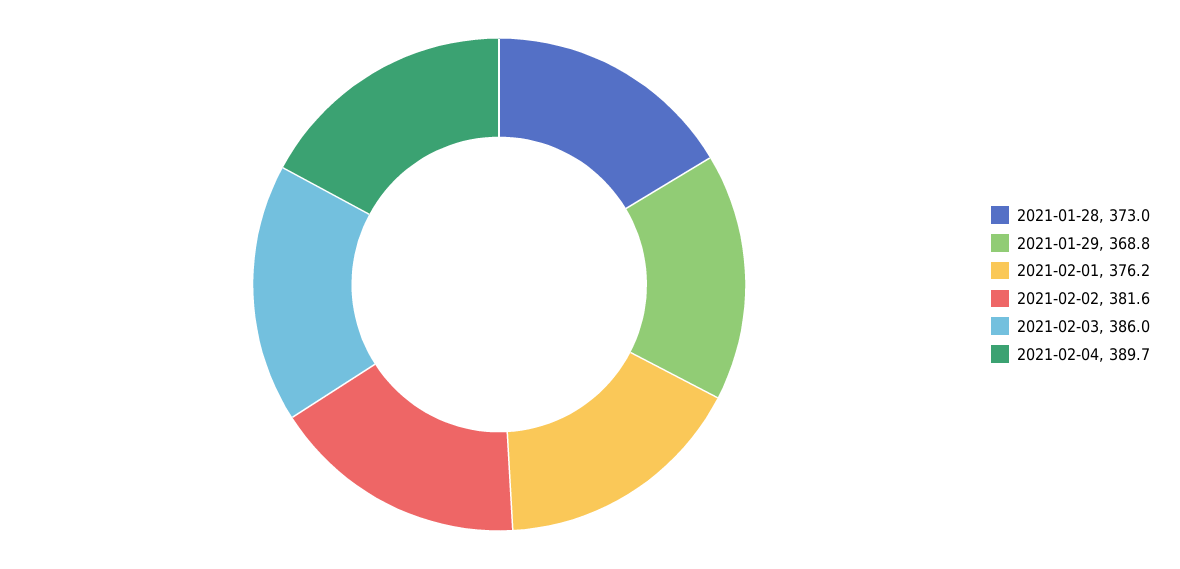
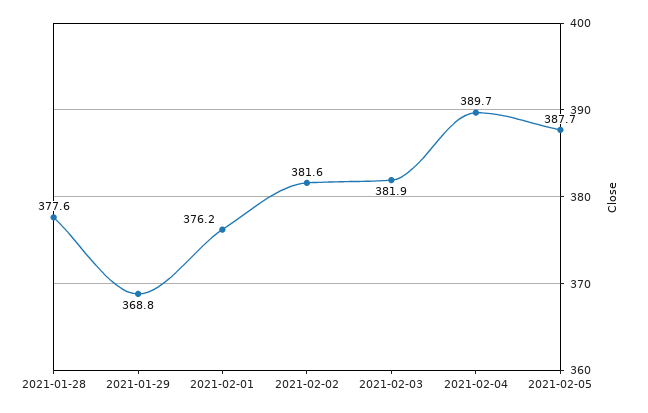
2021-01-28: 373 -> 377.6
2021-02-03: 386 -> 381.9
2021-02-05: none -> 387.7

